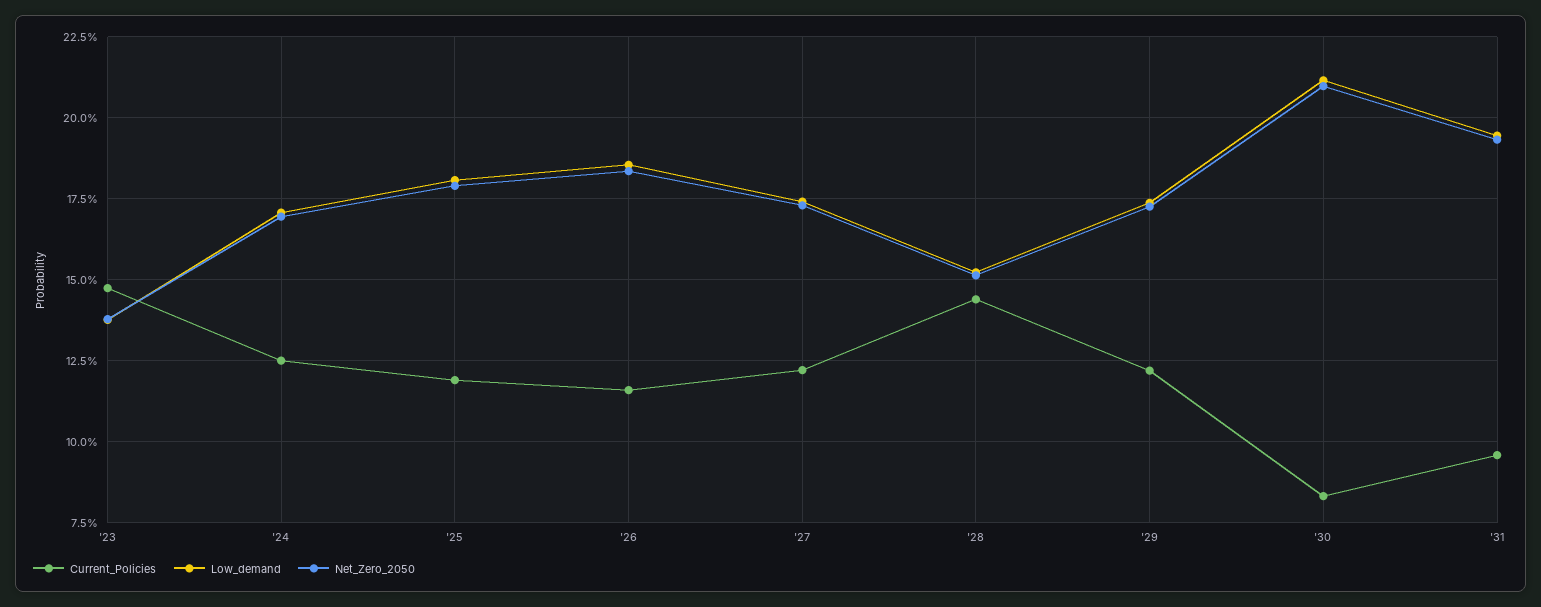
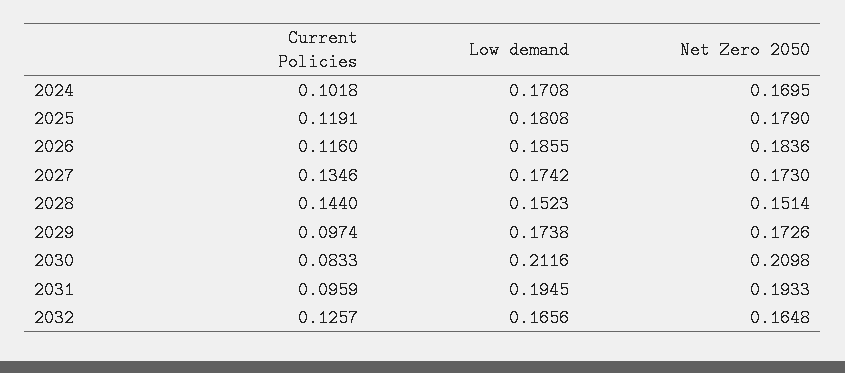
Current_Policies, '23: 0.1475 -> none
Low_demand, '23: 0.1375 -> none
Net_Zero_2050, '23: 0.1375 -> none
Current_Policies, '24: 0.125 -> 0.1018
Current_Policies, '27: 0.1225 -> 0.1346
Current_Policies, '29: 0.1225 -> 0.0974
Current_Policies, 2032: none -> 0.1257
Low_demand, 2032: none -> 0.1656
Net_Zero_2050, 2032: none -> 0.1648

